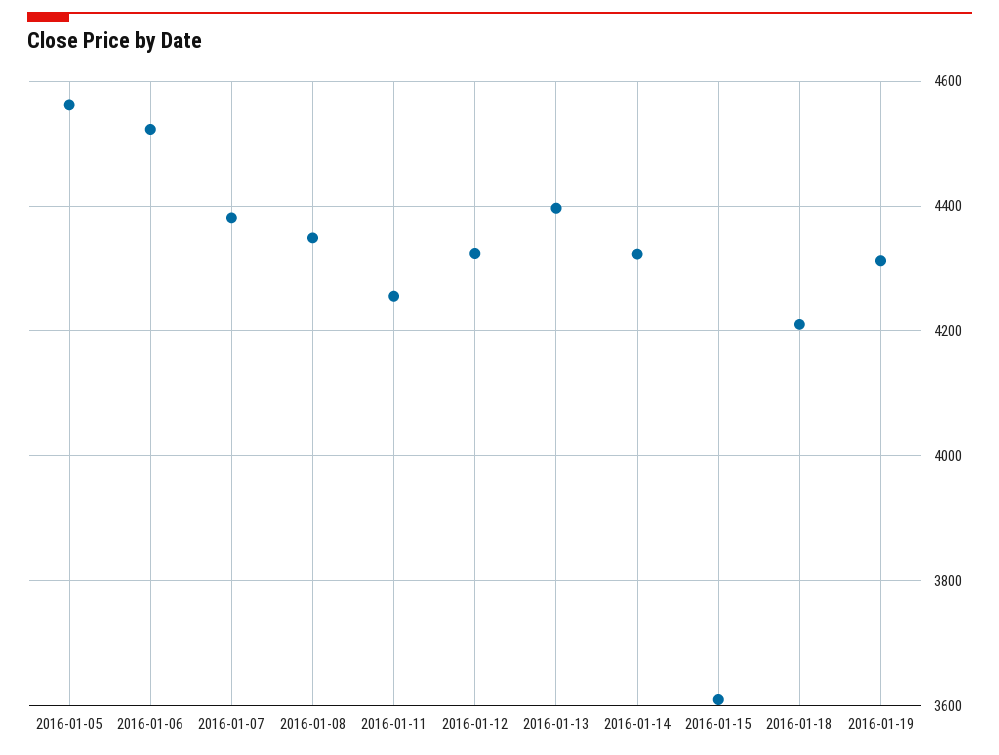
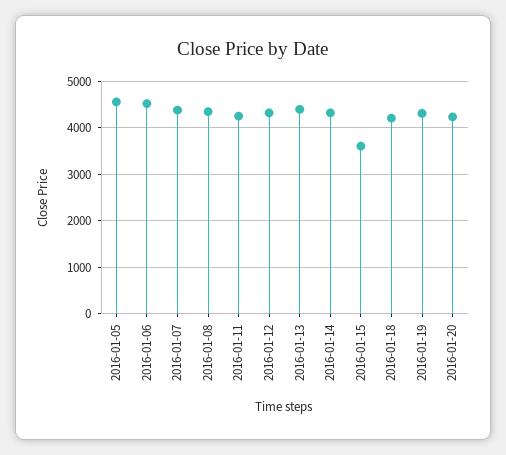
2016-01-20: none -> 4200

